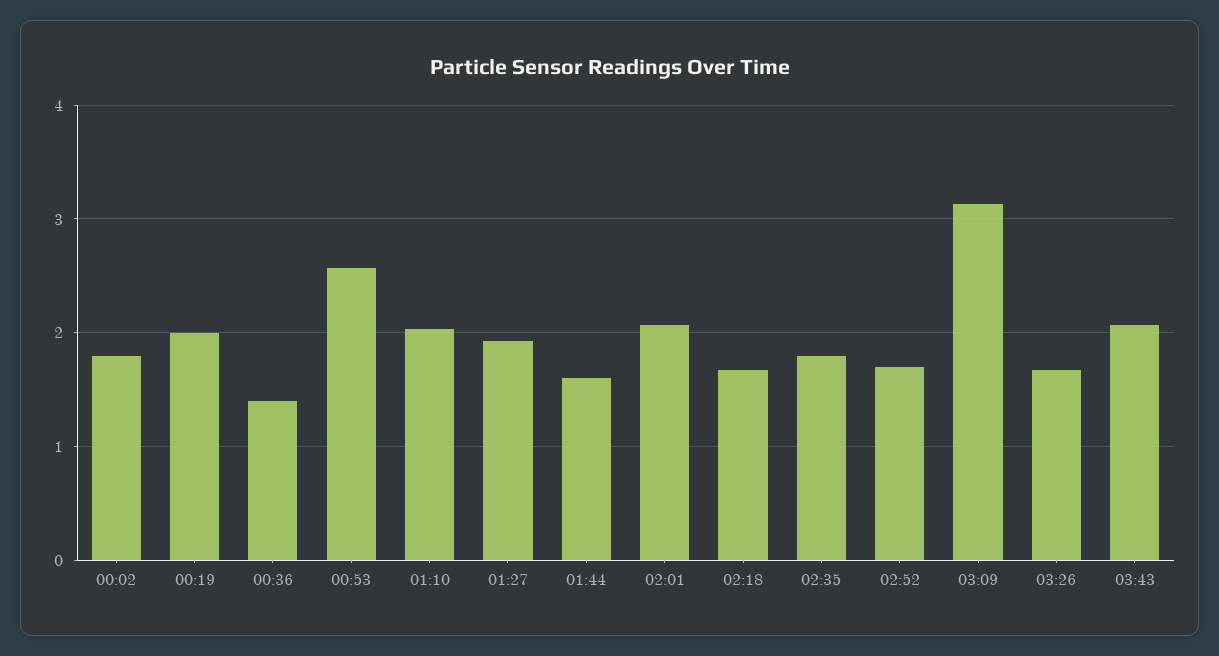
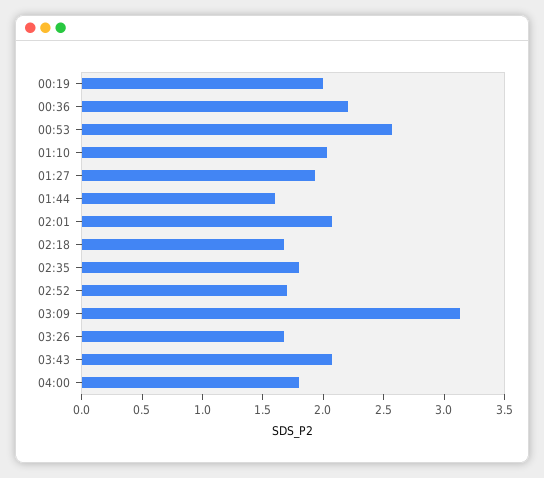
00:02: 1.8 -> none
00:36: 1.4 -> 2.2
04:00: none -> 1.8

